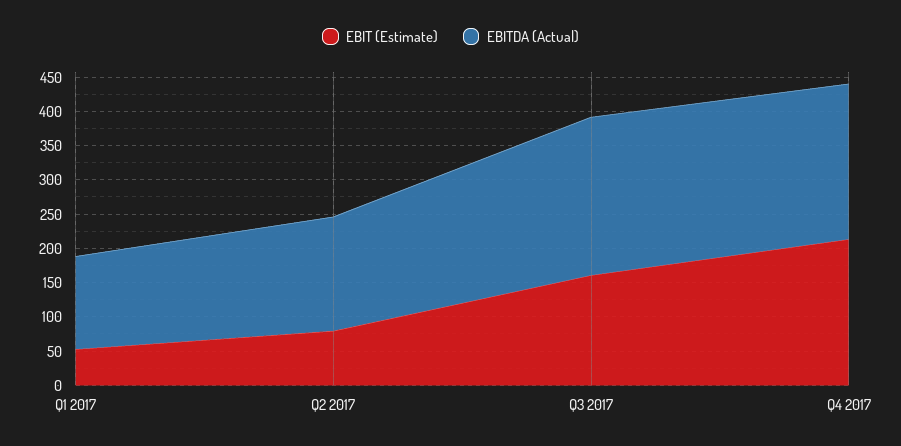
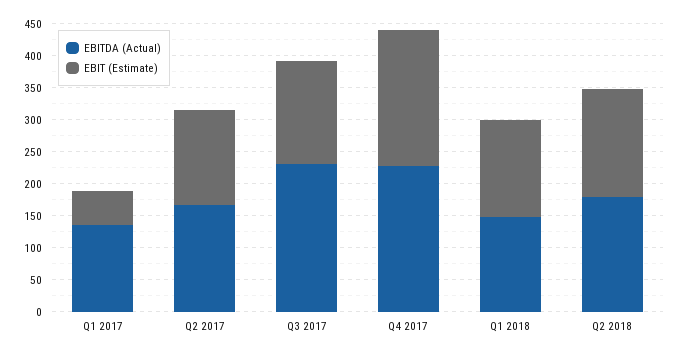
EBIT (Estimate), Q2 2017: 75 -> 150
EBITDA (Actual), Q1 2018: none -> 150
EBIT (Estimate), Q1 2018: none -> 150
EBITDA (Actual), Q2 2018: none -> 175
EBIT (Estimate), Q2 2018: none -> 175

